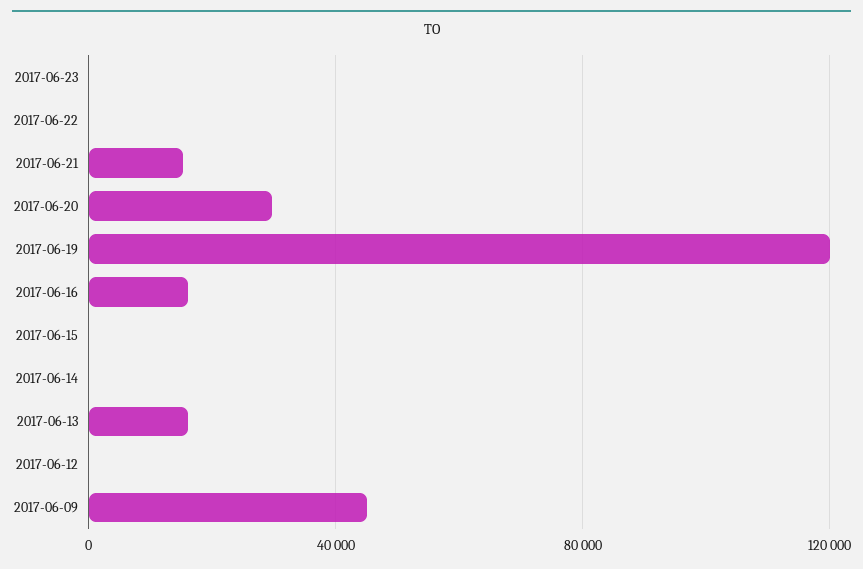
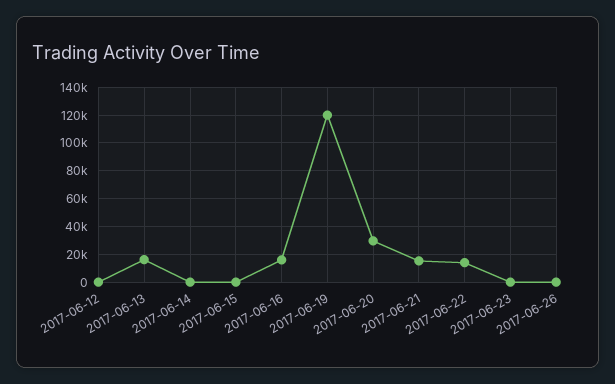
2017-06-22: 0 -> 15000
2017-06-09: 45000 -> none
2017-06-26: none -> 0

